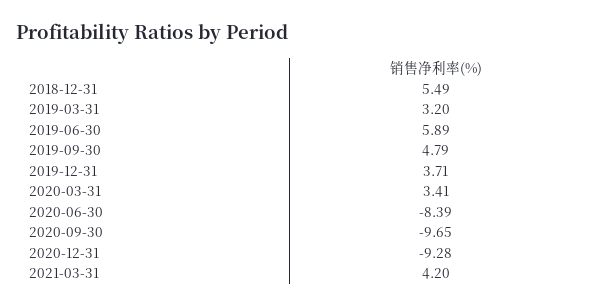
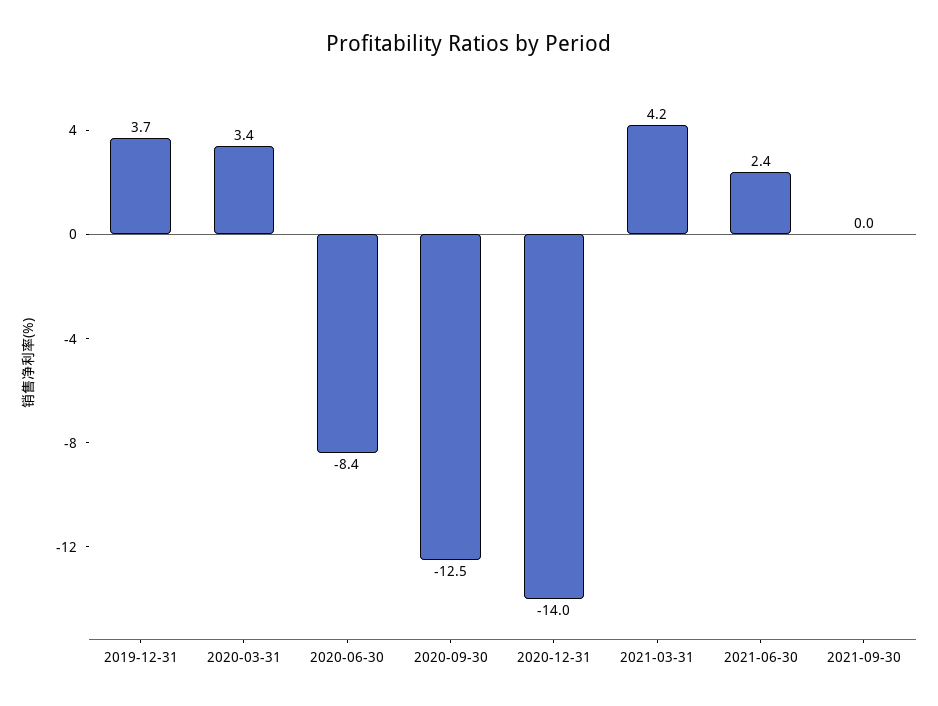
2018-12-31: 5.49 -> none
2019-03-31: 3.2 -> none
2019-06-30: 5.89 -> none
2019-09-30: 4.79 -> none
2020-09-30: -9.65 -> -12.5
2020-12-31: -9.28 -> -14
2021-06-30: none -> 2.4
2021-09-30: none -> 0

